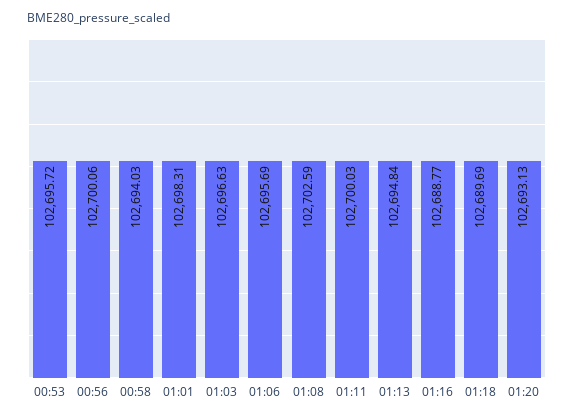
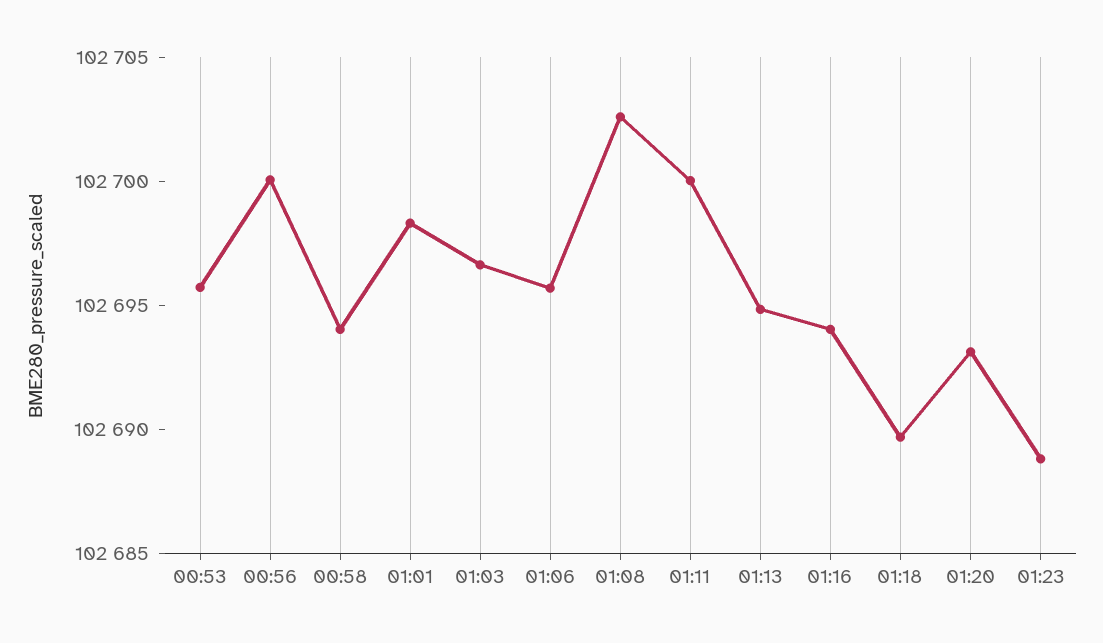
01:16: 102688.77 -> 102694
01:23: none -> 102689

